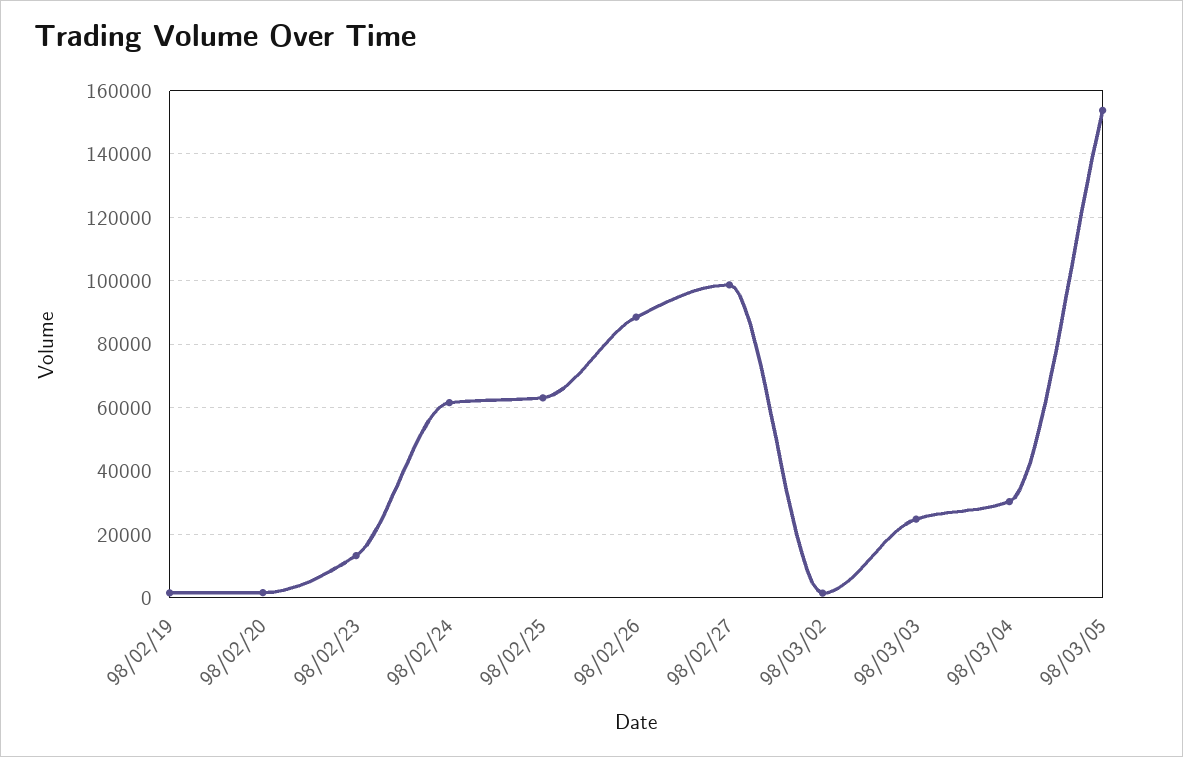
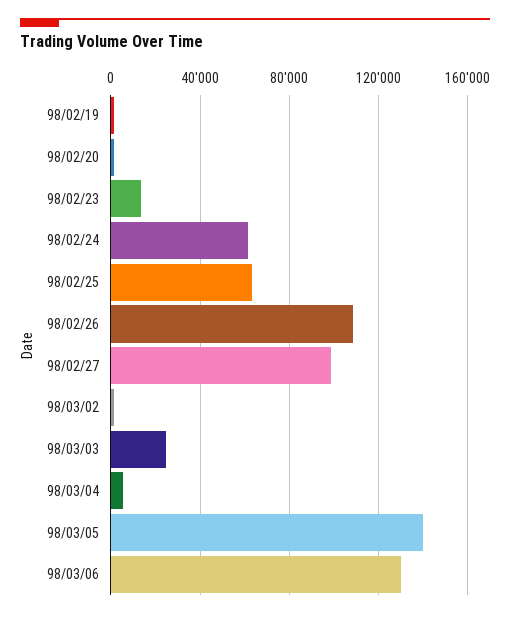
98/02/26: 88000 -> 110000
98/03/04: 30000 -> 5000
98/03/05: 154000 -> 140000
98/03/06: none -> 130000

